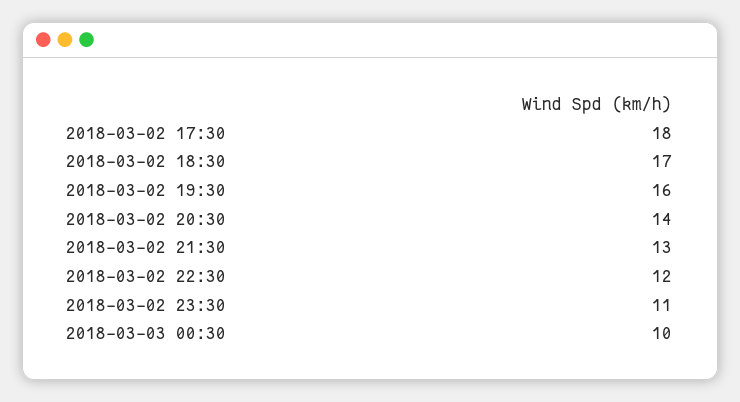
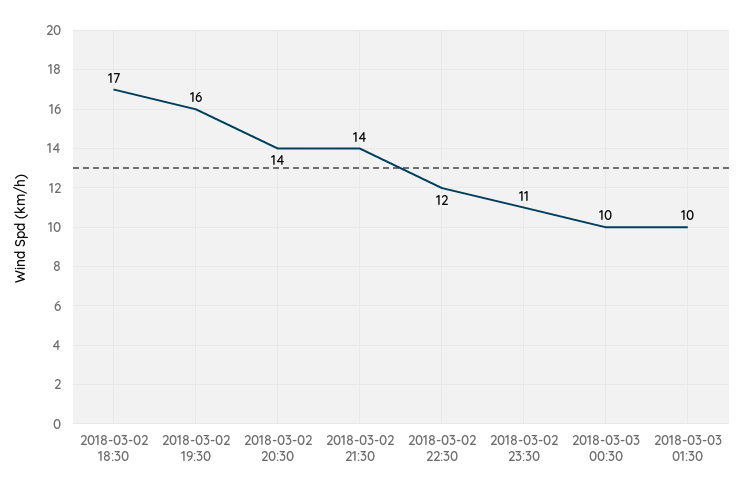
2018-03-02 17:30: 18 -> none
2018-03-02 21:30: 13 -> 14
2018-03-03 01:30: none -> 10

